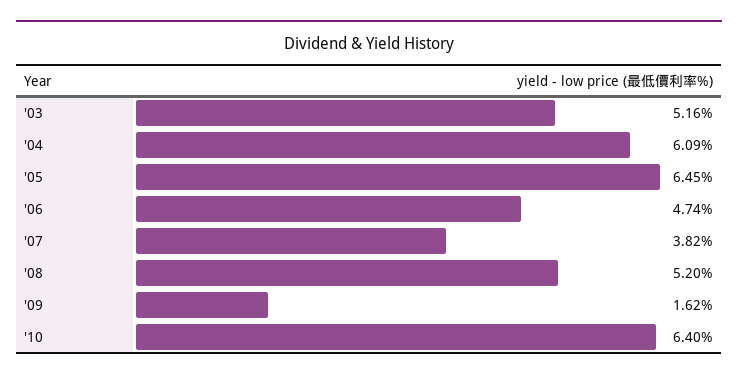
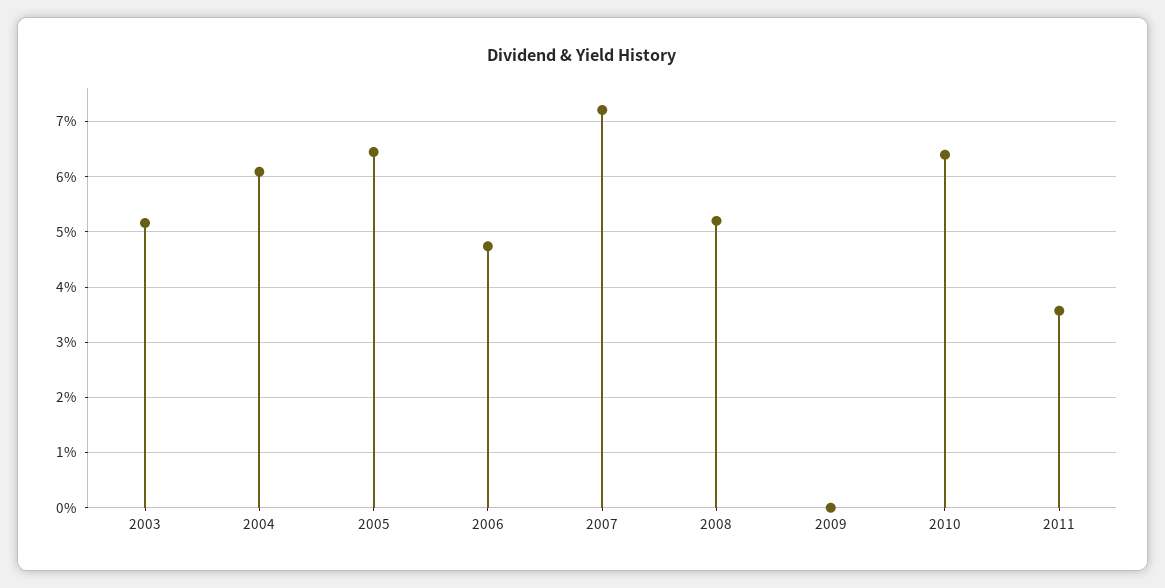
'07: 3.82 -> 7.2
'09: 1.62 -> 0
2011: none -> 3.6

